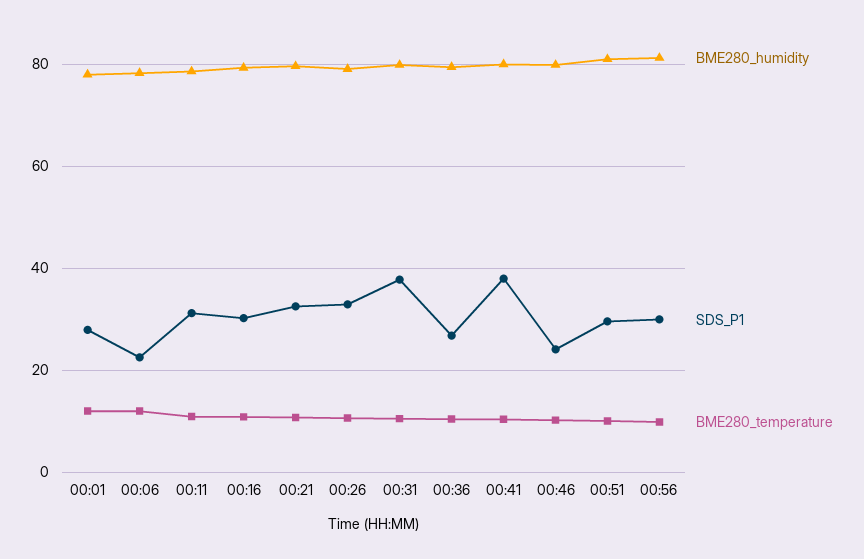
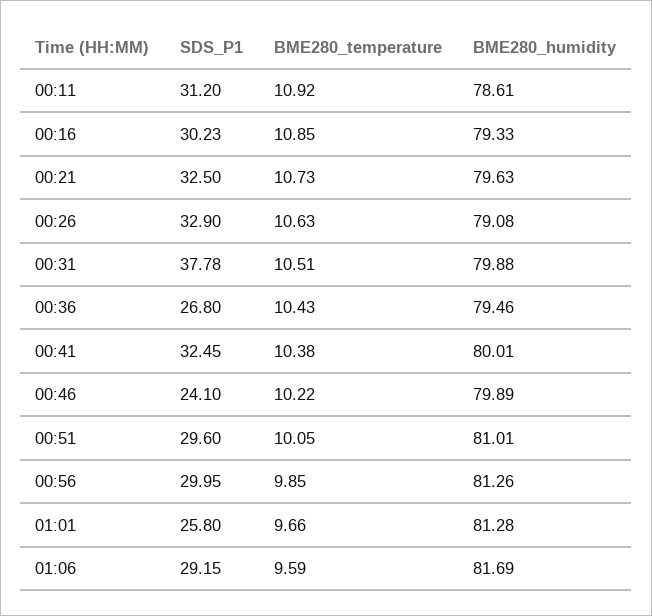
BME280_humidity, 00:01: 78 -> none
SDS_P1, 00:01: 28 -> none
BME280_temperature, 00:01: 12 -> none
BME280_humidity, 00:06: 78 -> none
SDS_P1, 00:06: 22 -> none
BME280_temperature, 00:06: 12 -> none
SDS_P1, 00:41: 38 -> 32.45
SDS_P1, 01:01: none -> 25.8
BME280_temperature, 01:01: none -> 9.66
BME280_humidity, 01:01: none -> 81.28
SDS_P1, 01:06: none -> 29.15
BME280_temperature, 01:06: none -> 9.59
BME280_humidity, 01:06: none -> 81.69

